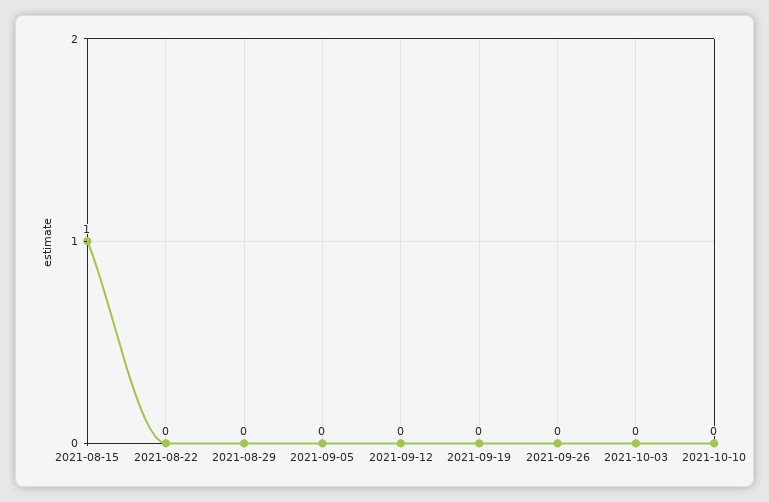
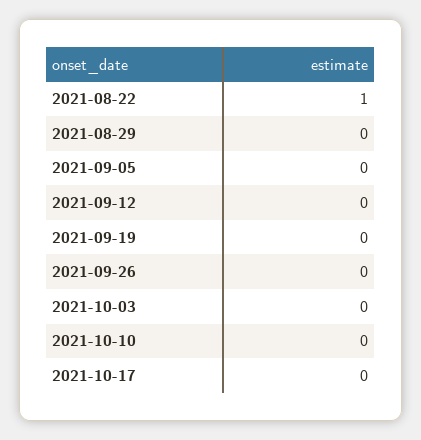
2021-08-15: 1 -> none
2021-08-22: 0 -> 1
2021-10-17: none -> 0

